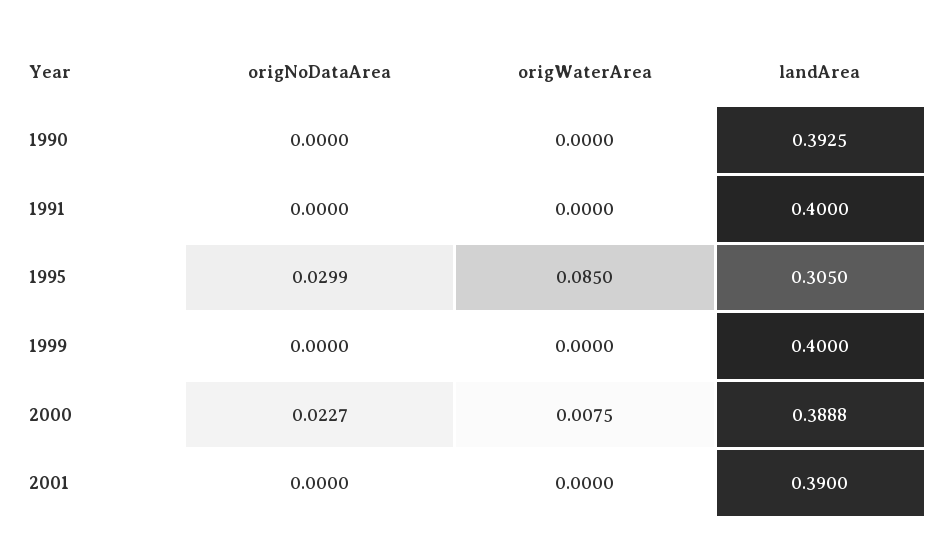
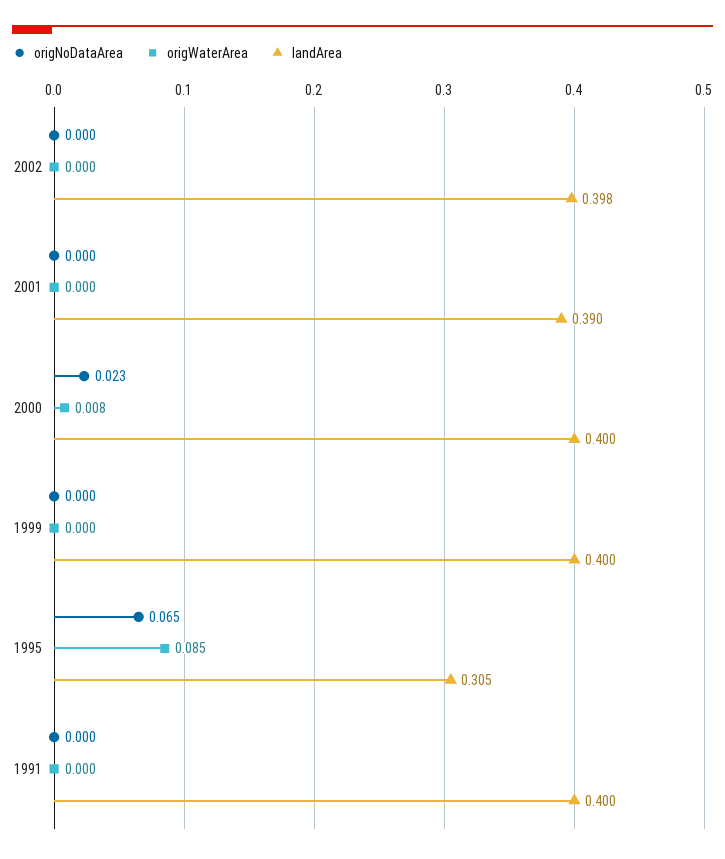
origNoDataArea, 1990: 0 -> none
origWaterArea, 1990: 0 -> none
landArea, 1990: 0.3925 -> none
origNoDataArea, 1995: 0.0299 -> 0.065
landArea, 2000: 0.3888 -> 0.4
origNoDataArea, 2002: none -> 0
origWaterArea, 2002: none -> 0
landArea, 2002: none -> 0.398

